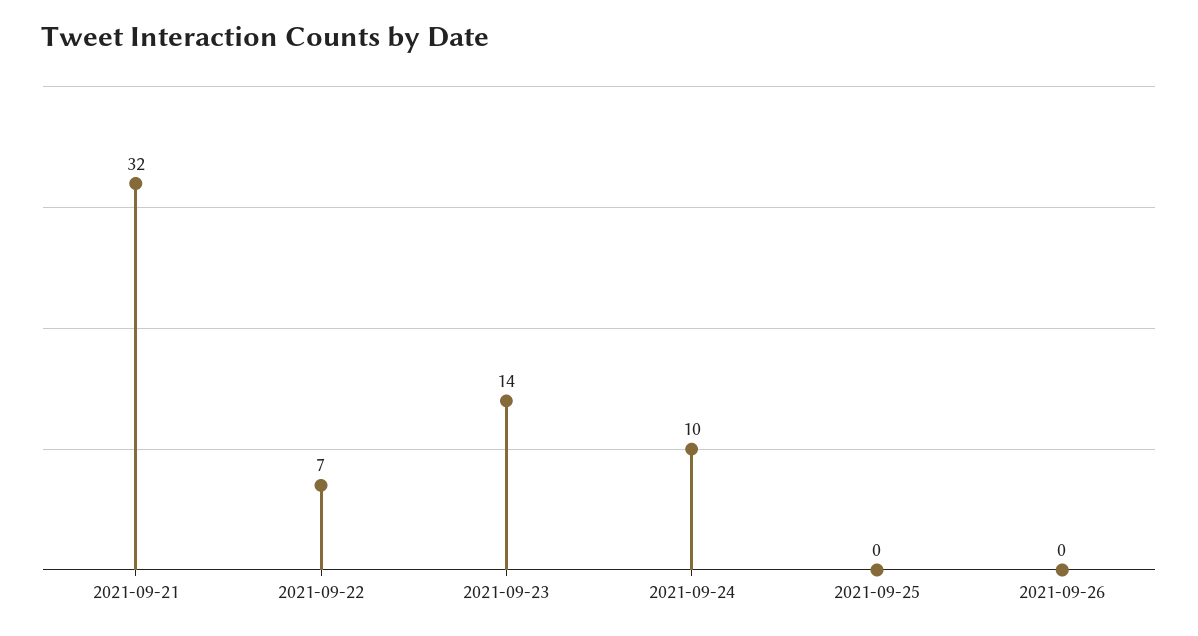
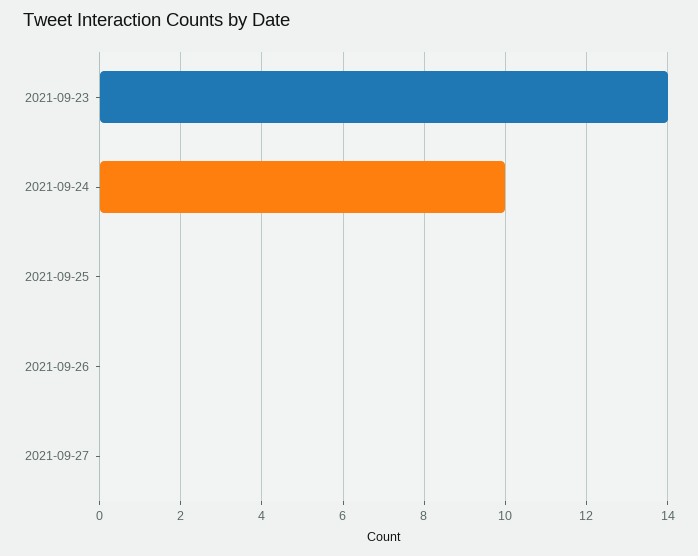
2021-09-21: 32 -> none
2021-09-22: 7 -> none
2021-09-27: none -> 0

